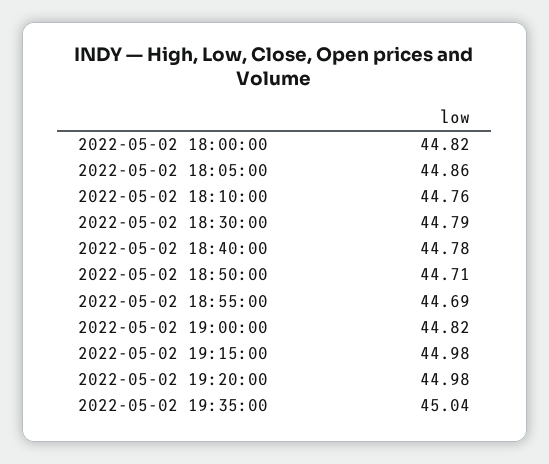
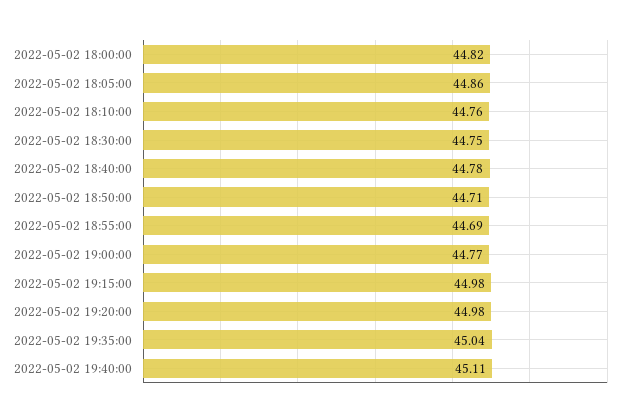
2022-05-02 18:30:00: 44.79 -> 44.75
2022-05-02 19:00:00: 44.82 -> 44.77
2022-05-02 19:40:00: none -> 45.11

